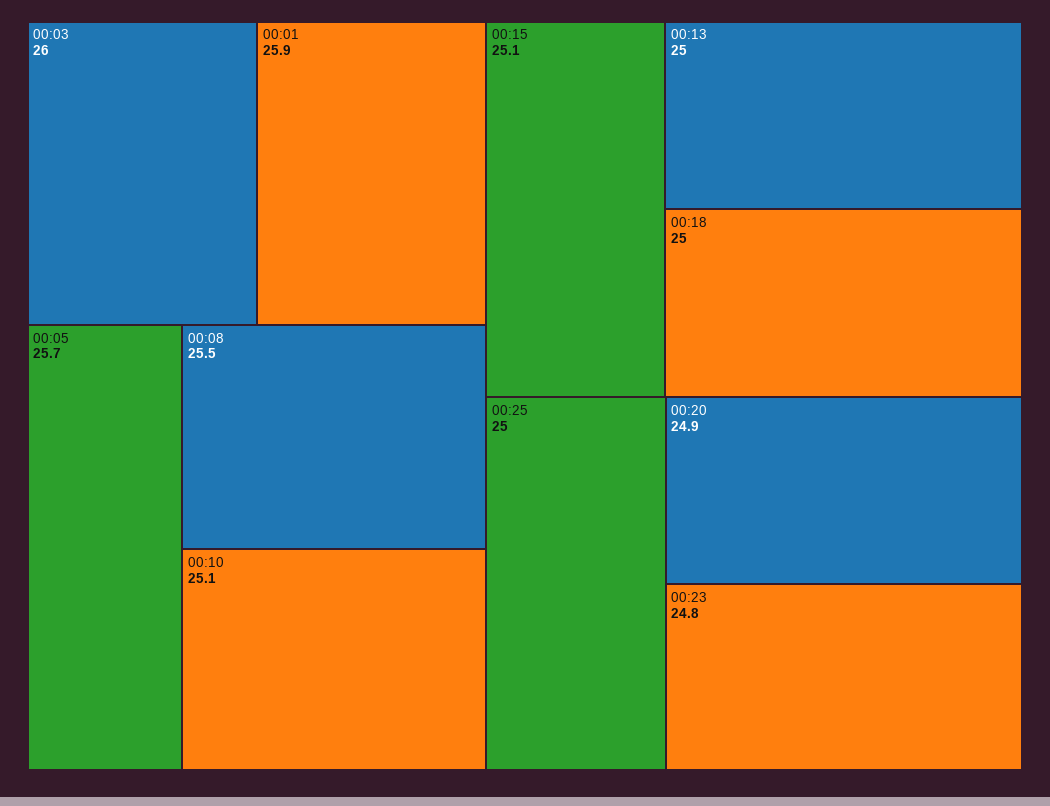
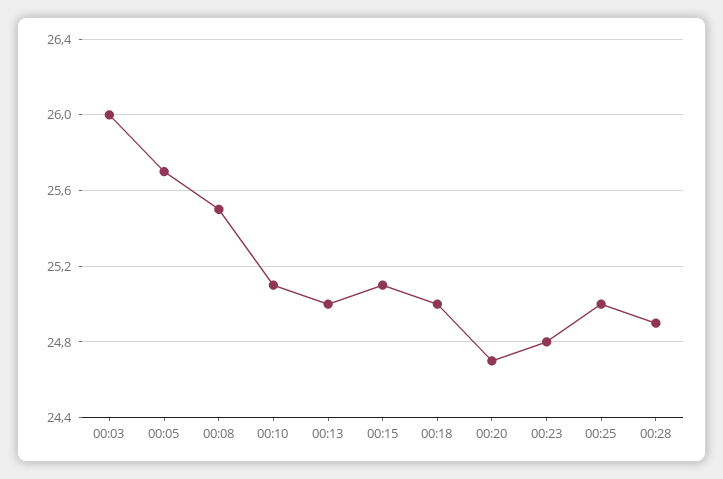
00:01: 25.9 -> none
00:20: 24.9 -> 24.7
00:28: none -> 24.9

